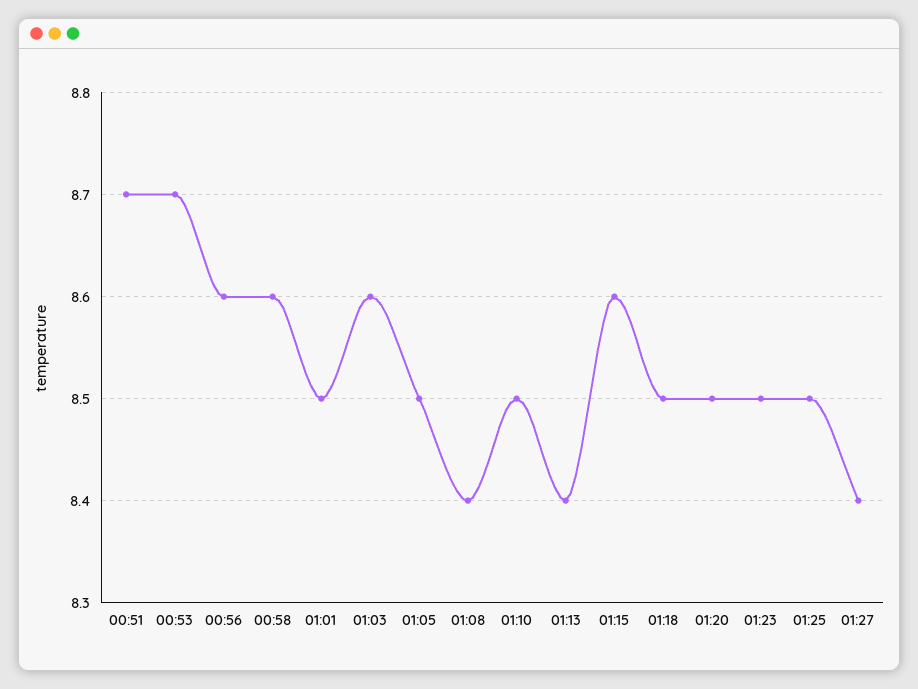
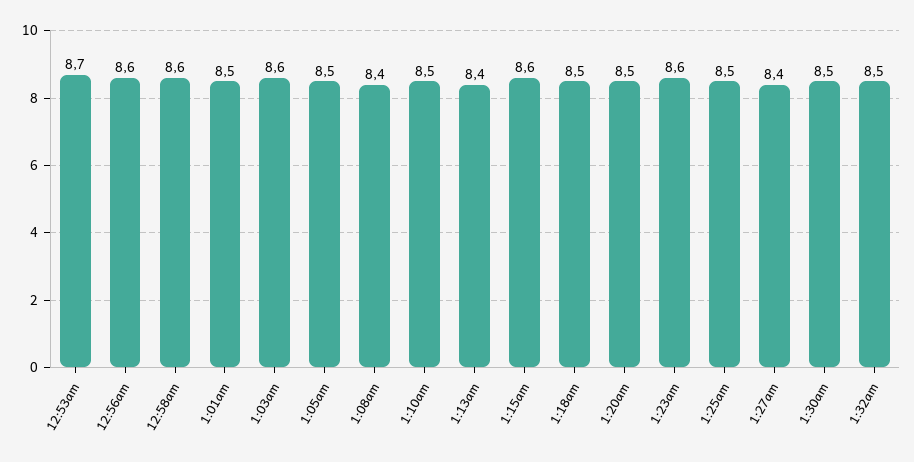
00:51: 8.7 -> none
01:23: 8.5 -> 8.6
1:30am: none -> 8.5
1:32am: none -> 8.5

